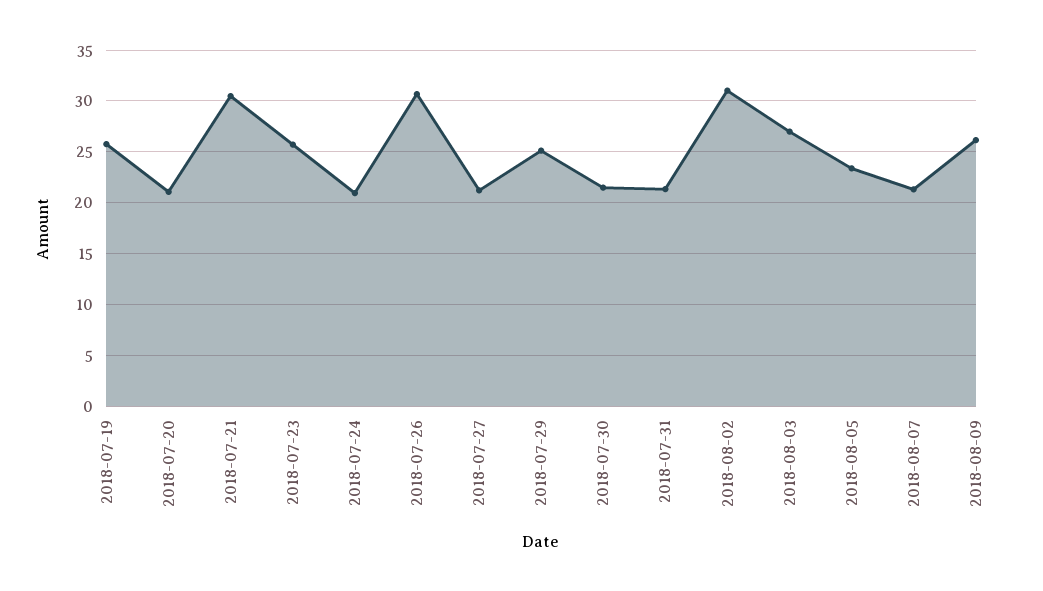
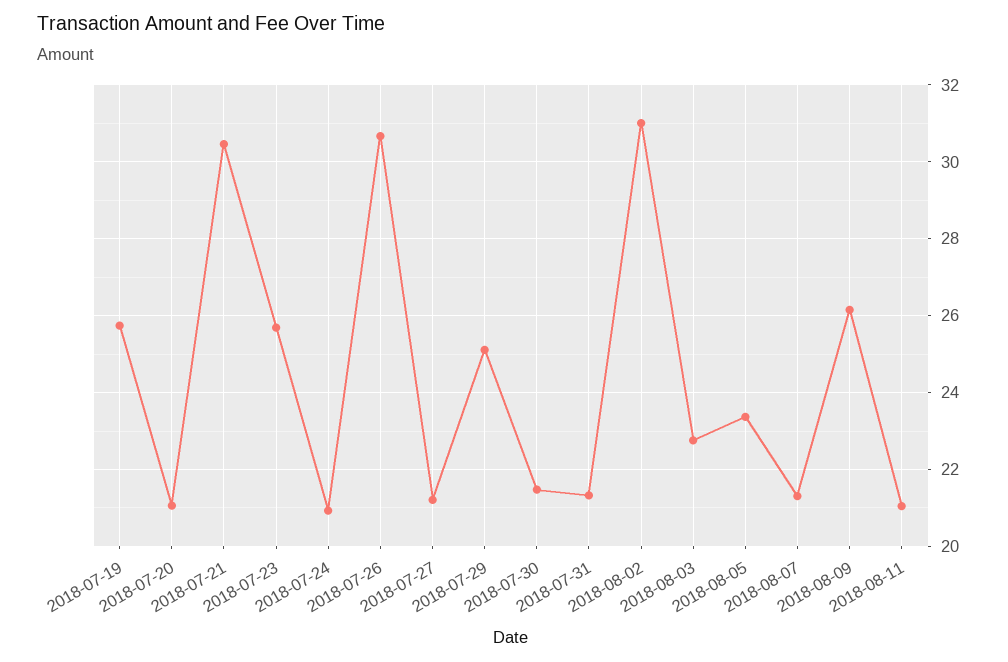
2018-08-03: 27 -> 22.8
2018-08-11: none -> 21

